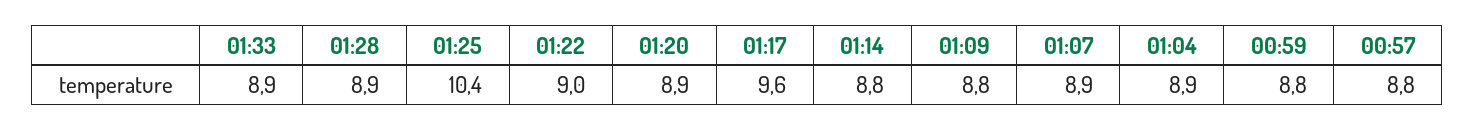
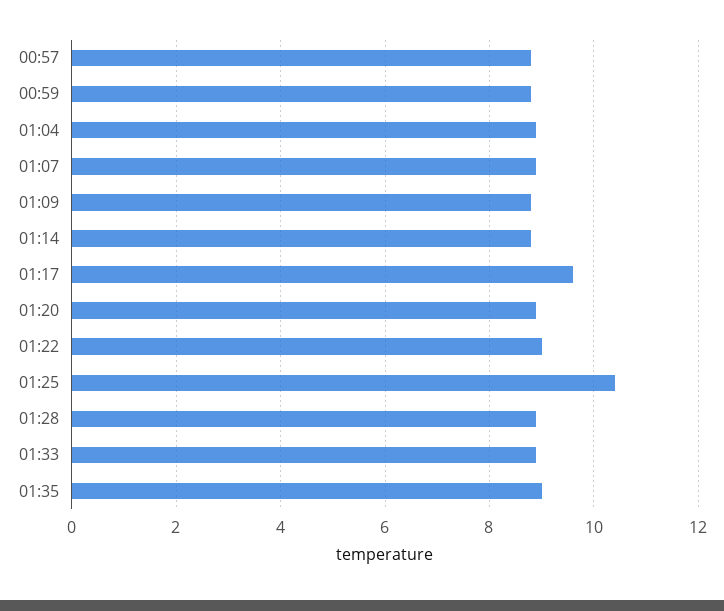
01:35: none -> 9

